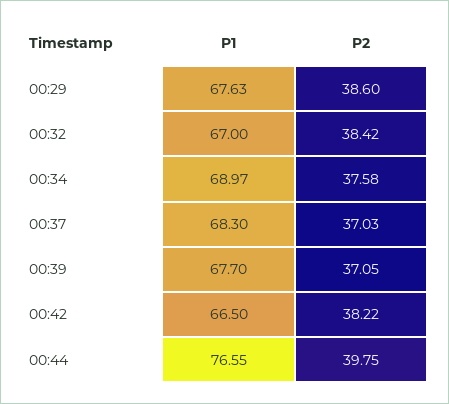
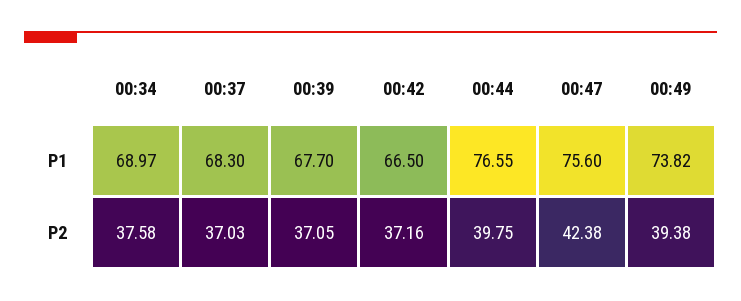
P1, 00:29: 67.63 -> none
P2, 00:29: 38.6 -> none
P1, 00:32: 67 -> none
P2, 00:32: 38.42 -> none
P2, 00:42: 38.22 -> 37.16
P1, 00:47: none -> 75.6
P1, 00:49: none -> 73.82
P2, 00:47: none -> 42.38
P2, 00:49: none -> 39.38

